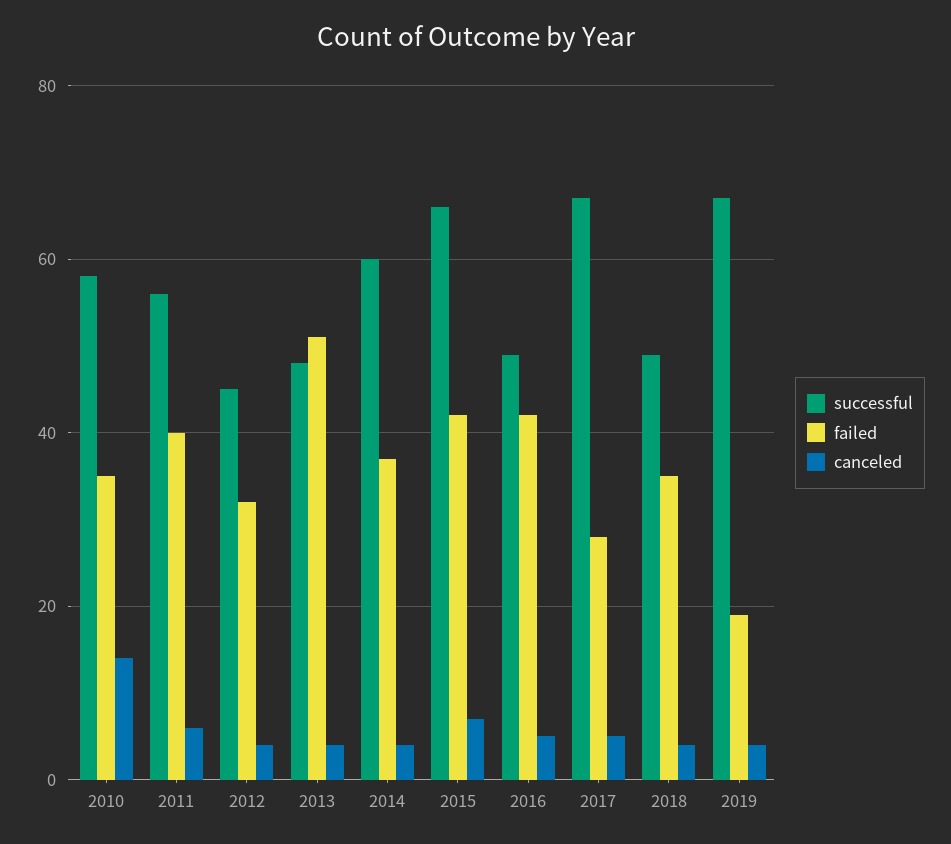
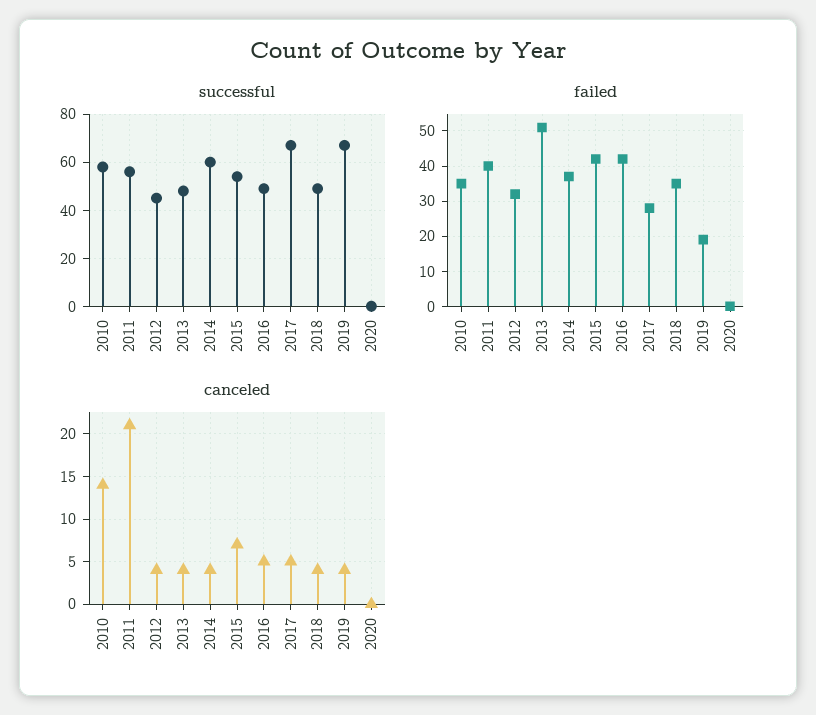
canceled, 2011: 5 -> 21
successful, 2015: 65 -> 55
successful, 2020: none -> 0
failed, 2020: none -> 0
canceled, 2020: none -> 0

